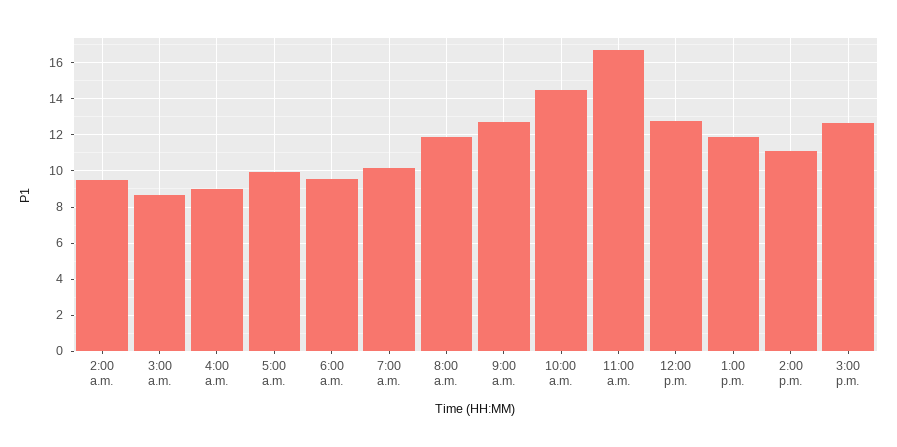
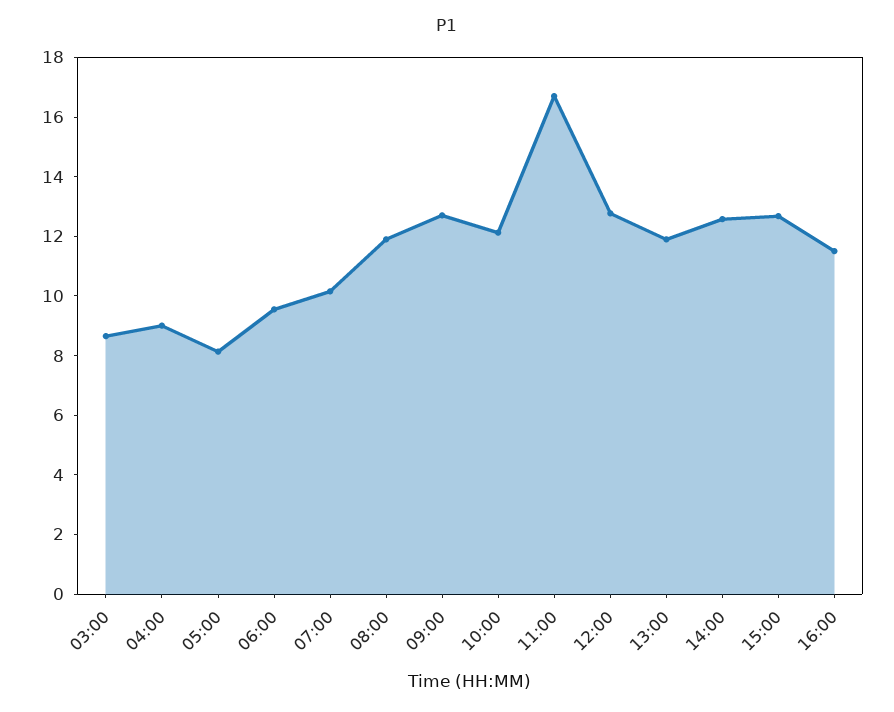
2:00 a.m.: 9.5 -> none
5:00 a.m.: 10 -> 8
10:00 a.m.: 14.5 -> 12
2:00 p.m.: 11 -> 12.5
16:00: none -> 11.5

